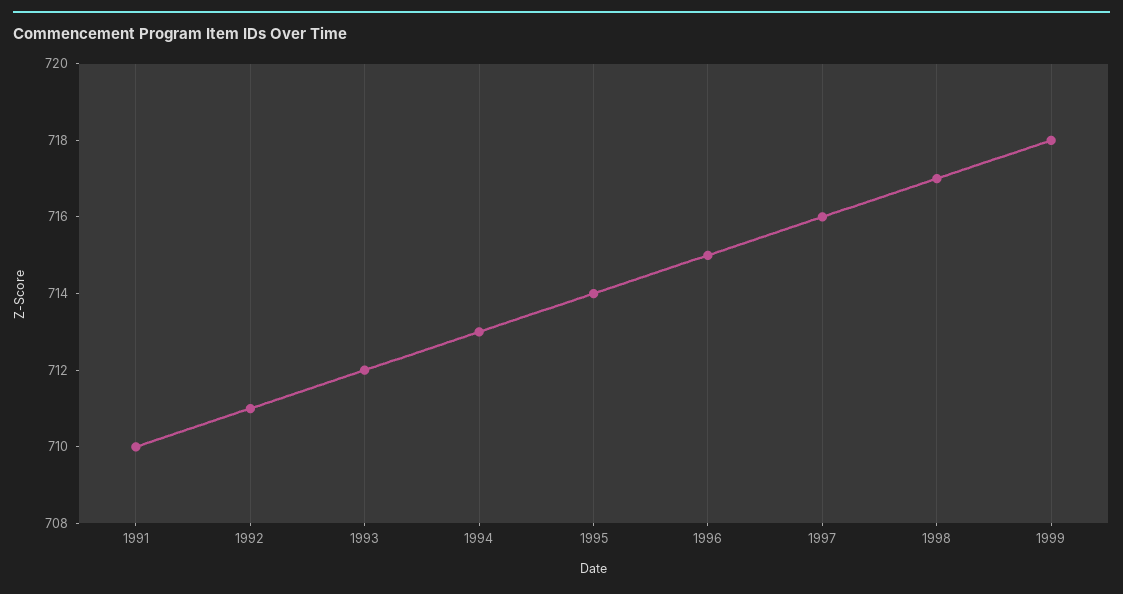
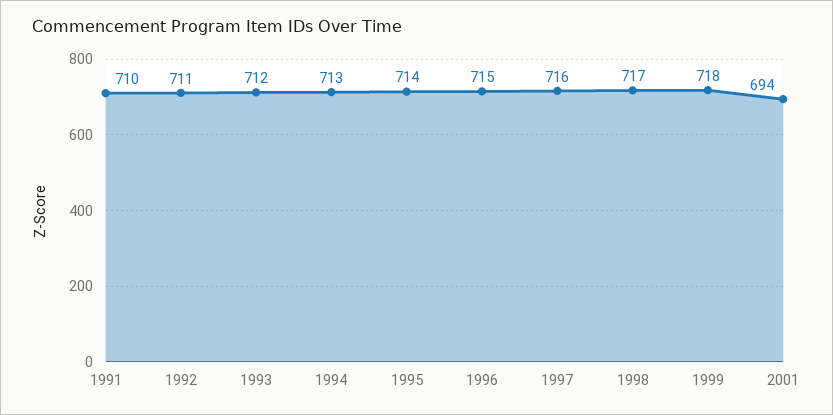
2001: none -> 694

